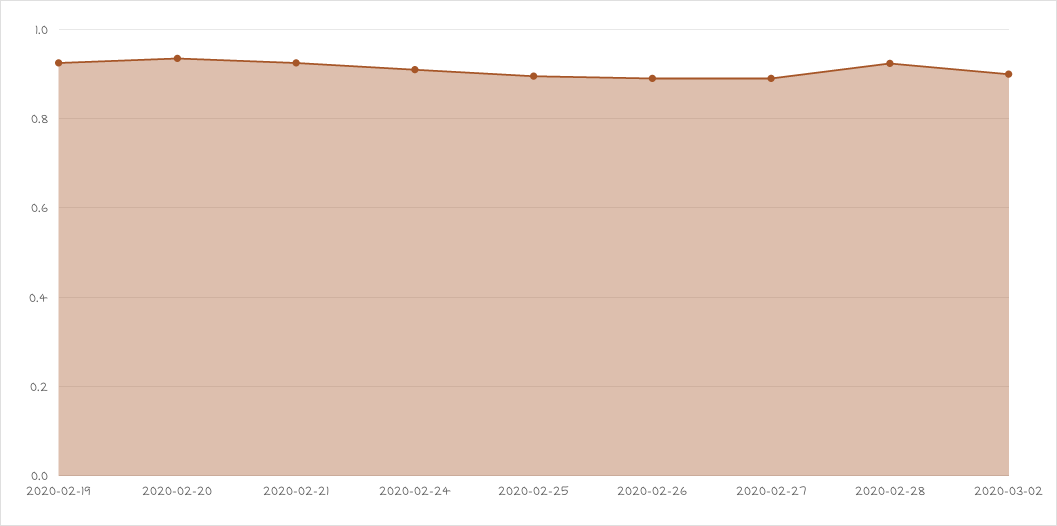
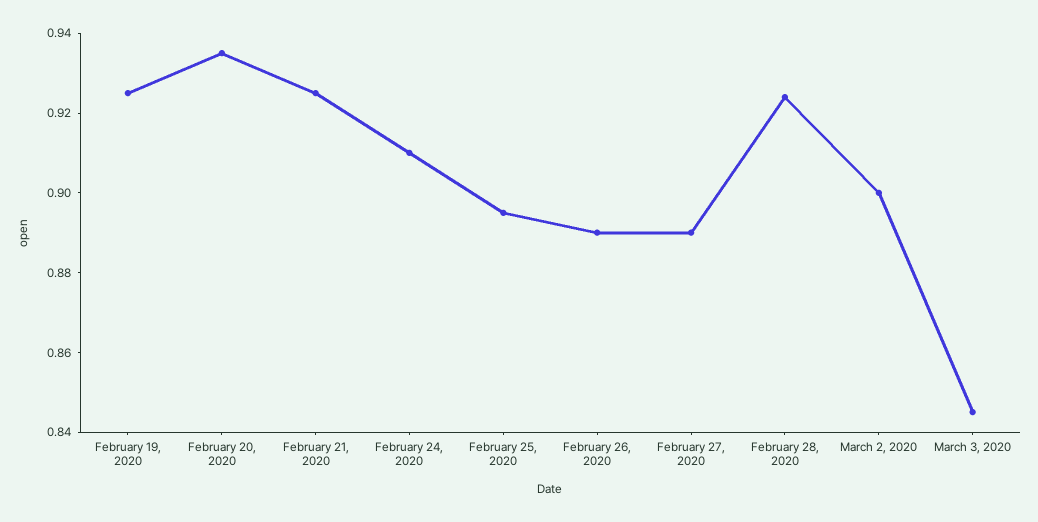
March 3, 2020: none -> 0.845

